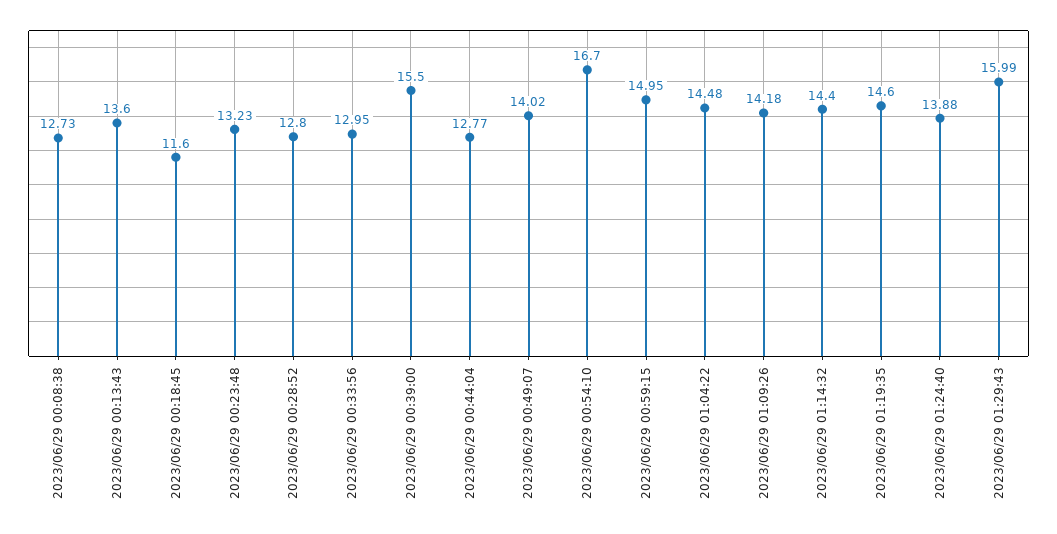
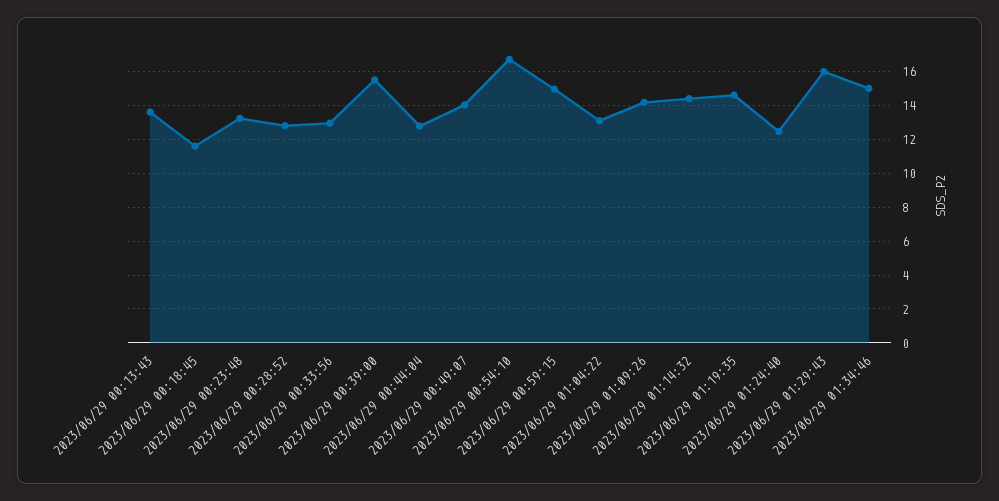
2023/06/29 00:08:38: 12.73 -> none
2023/06/29 01:04:22: 14.48 -> 13
2023/06/29 01:24:40: 13.88 -> 12.5
2023/06/29 01:34:46: none -> 15

